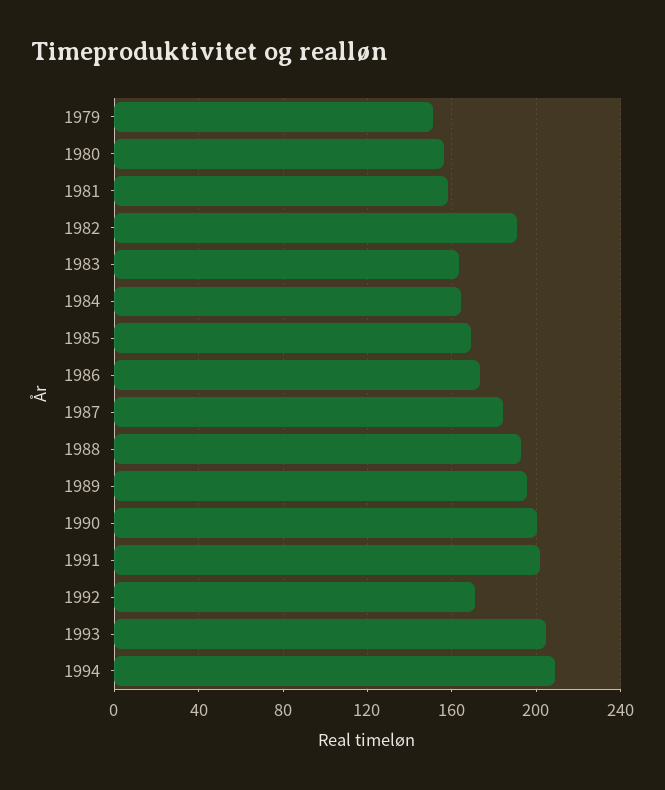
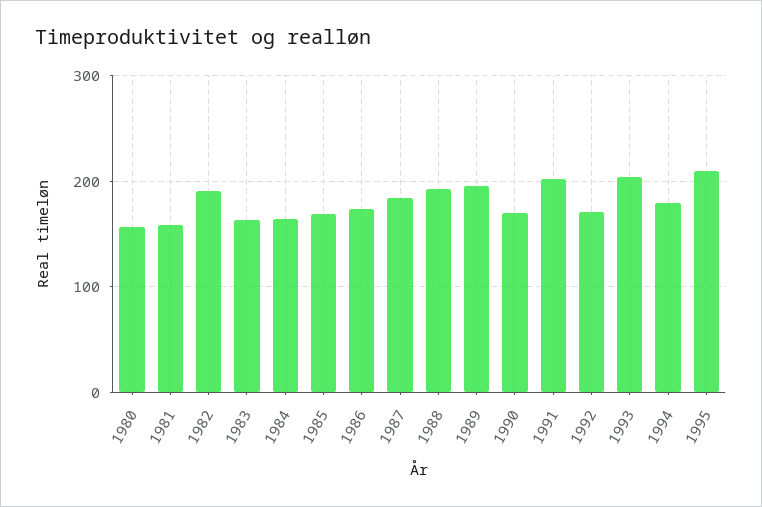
1979: 150 -> none
1990: 200 -> 170
1994: 210 -> 180
1995: none -> 210

